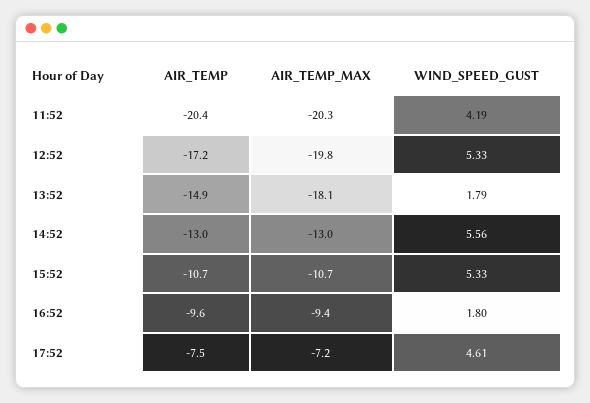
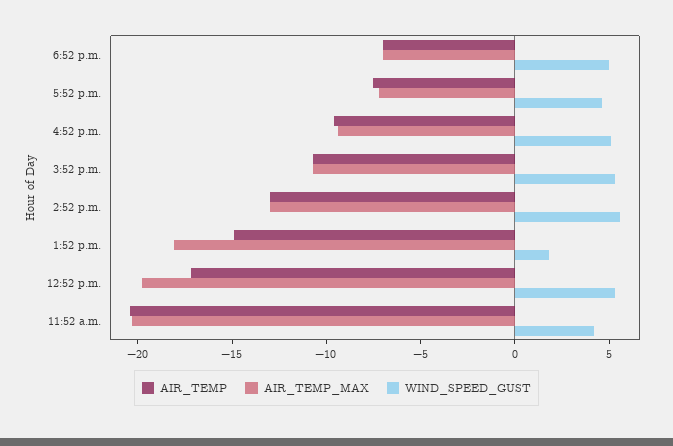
WIND_SPEED_GUST, 16:52: 1.8 -> 5
AIR_TEMP, 6:52 p.m.: none -> -7
AIR_TEMP_MAX, 6:52 p.m.: none -> -7
WIND_SPEED_GUST, 6:52 p.m.: none -> 5

